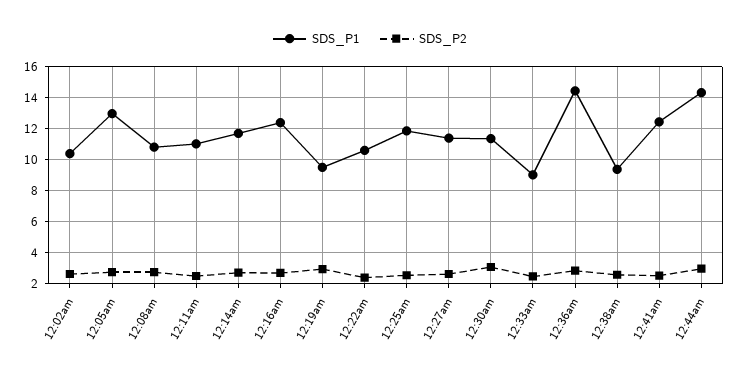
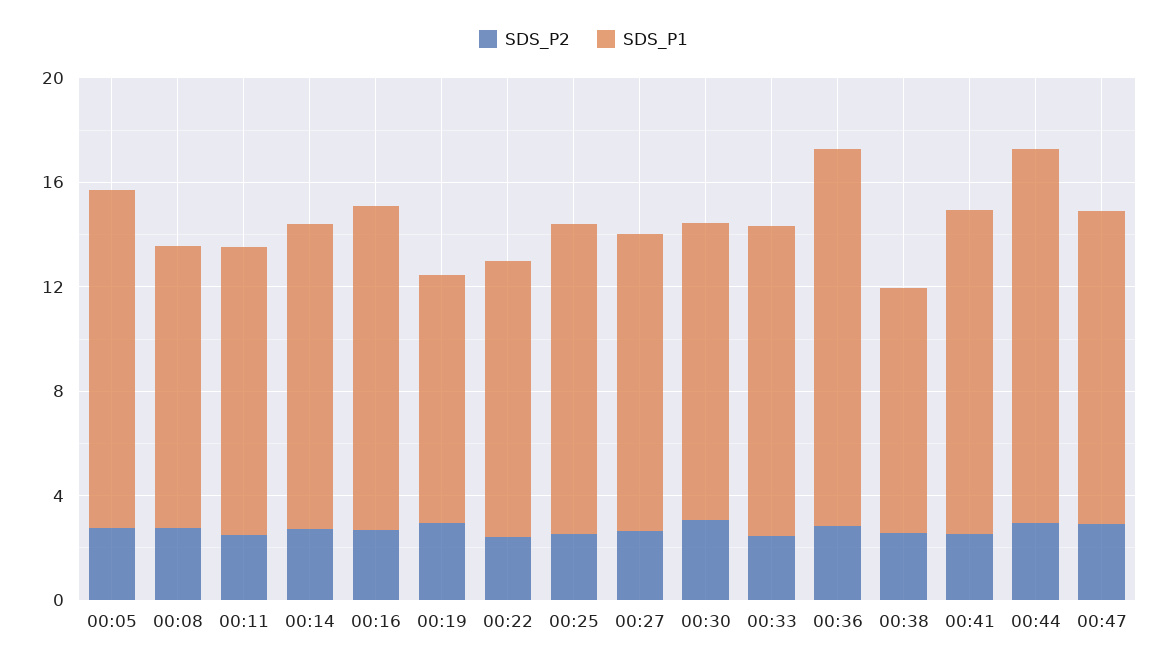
SDS_P1, 12:02am: 10.5 -> none
SDS_P2, 12:02am: 2.5 -> none
SDS_P1, 12:33am: 9 -> 12
SDS_P2, 00:47: none -> 3
SDS_P1, 00:47: none -> 12

